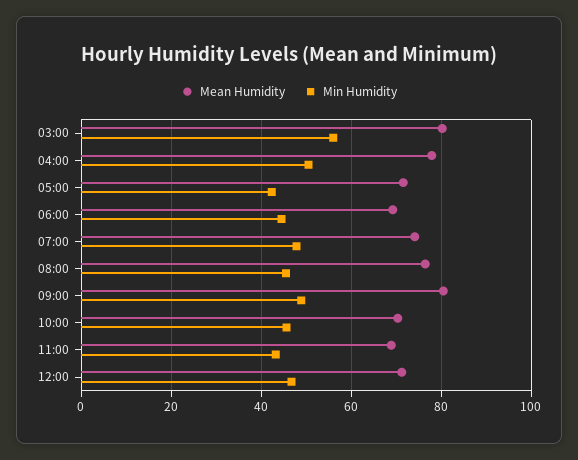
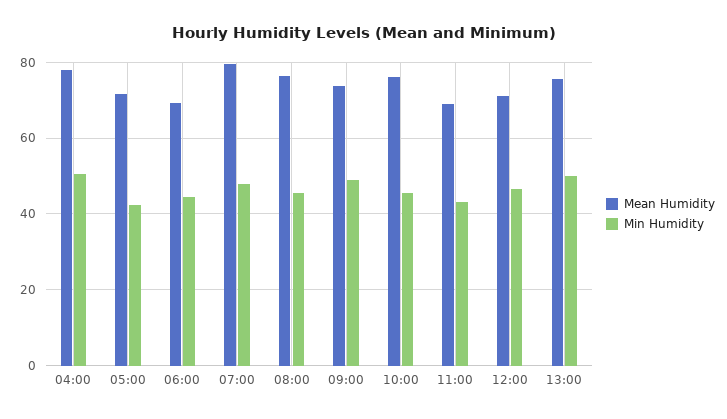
Mean Humidity, 03:00: 80 -> none
Min Humidity, 03:00: 56 -> none
Mean Humidity, 07:00: 74 -> 80
Mean Humidity, 09:00: 80 -> 74
Mean Humidity, 10:00: 70 -> 76
Mean Humidity, 13:00: none -> 76
Min Humidity, 13:00: none -> 50

